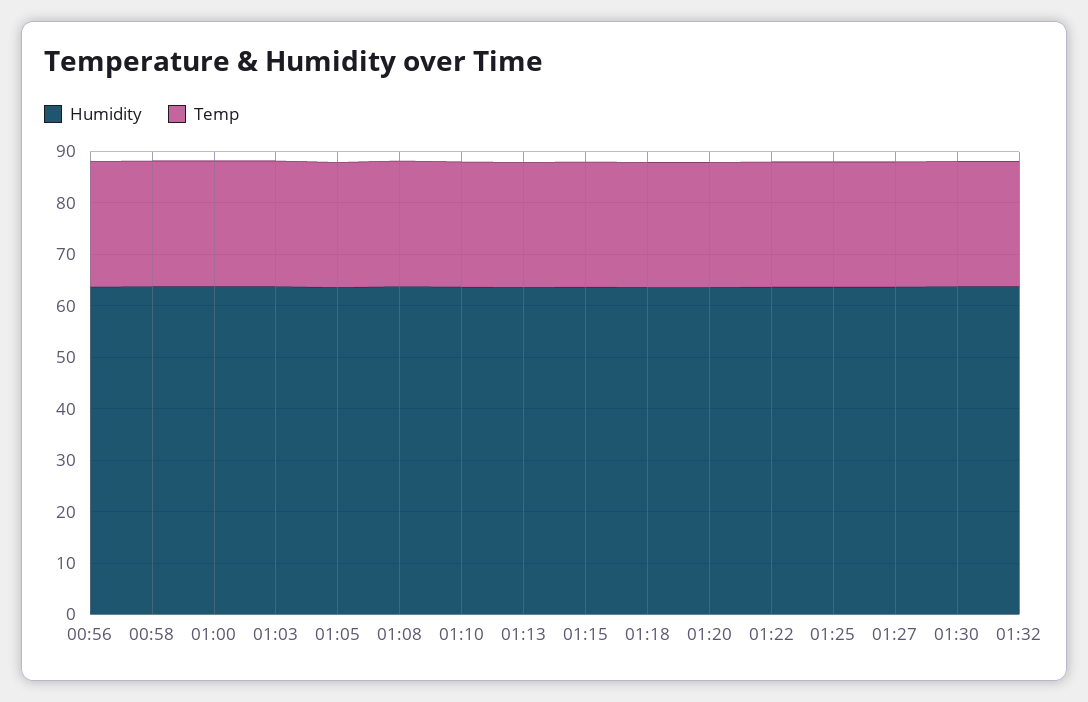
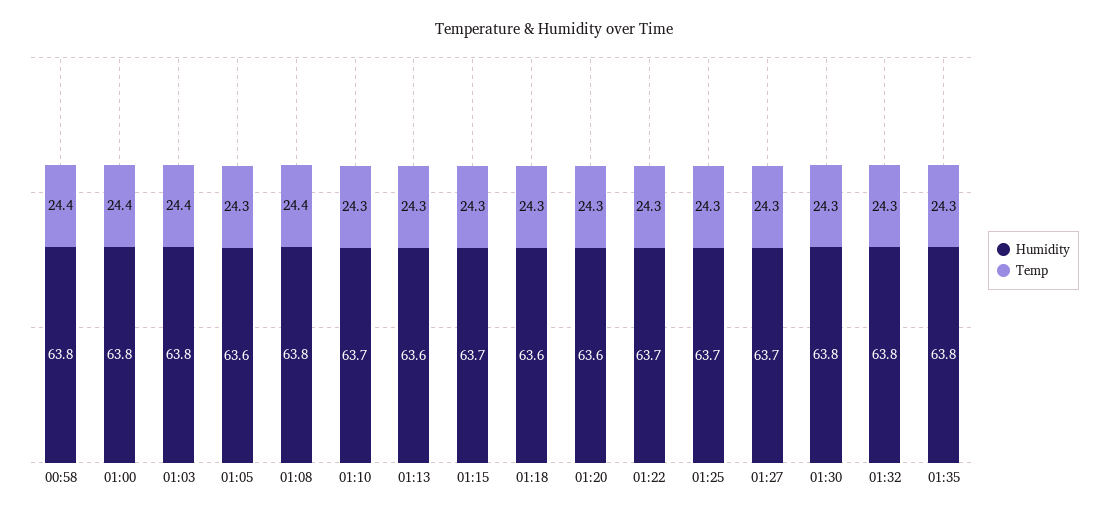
Humidity, 00:56: 64 -> none
Temp, 00:56: 24 -> none
Humidity, 01:35: none -> 63.8
Temp, 01:35: none -> 24.3

